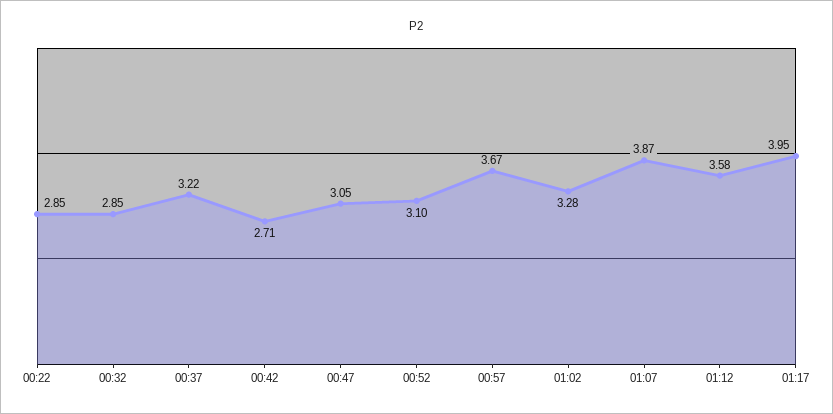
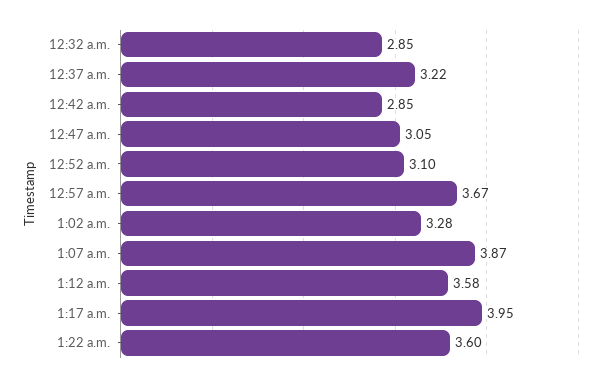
00:22: 2.85 -> none
00:42: 2.71 -> 2.85
1:22 a.m.: none -> 3.6

